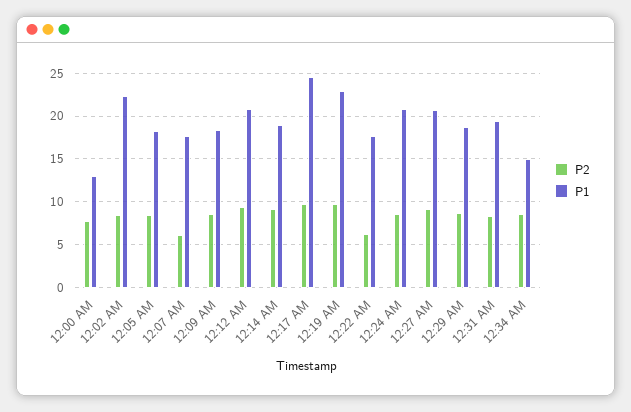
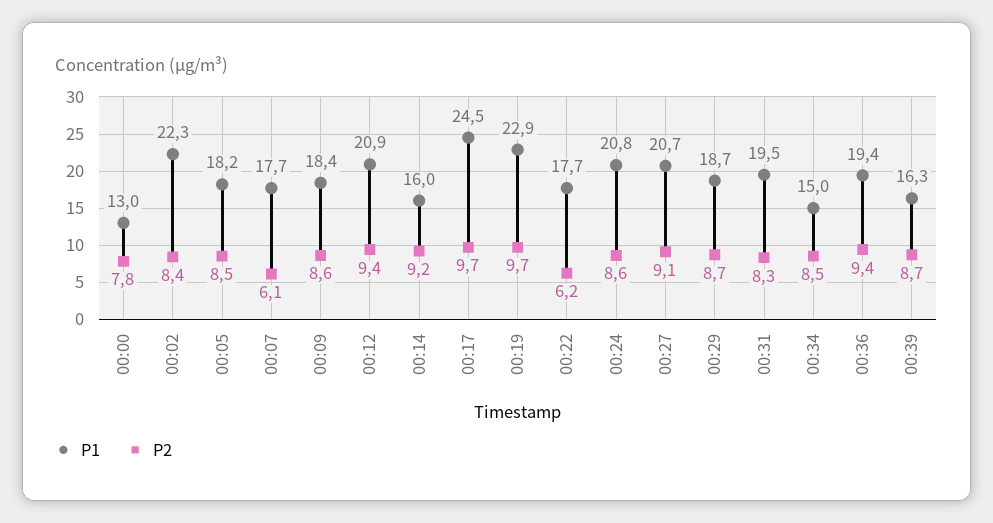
P1, 12:14 AM: 19 -> 16
P1, 00:36: none -> 19.4
P2, 00:36: none -> 9.4
P1, 00:39: none -> 16.3
P2, 00:39: none -> 8.7

